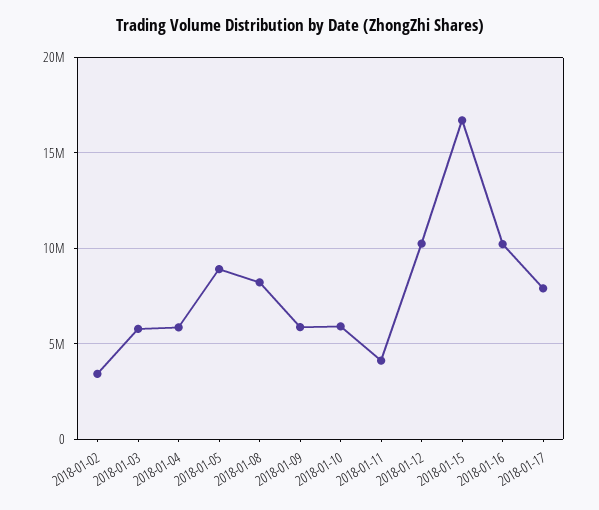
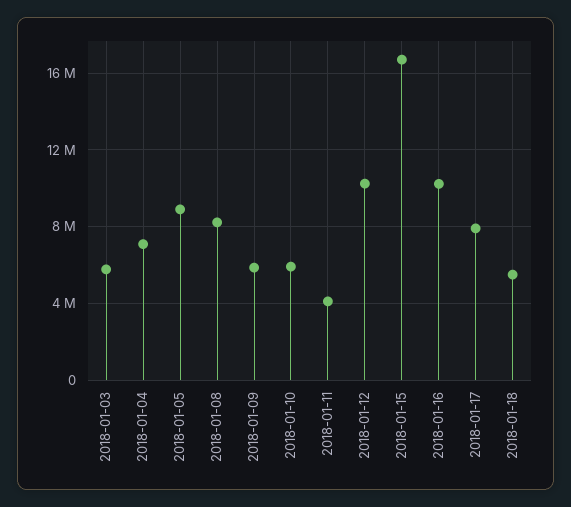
2018-01-02: 3500000 -> none
2018-01-04: 6000000 -> 7000000
2018-01-18: none -> 5500000

